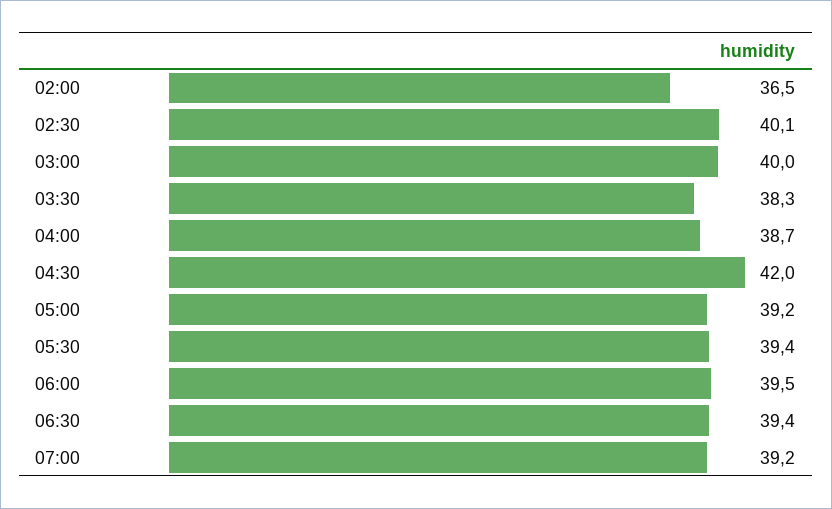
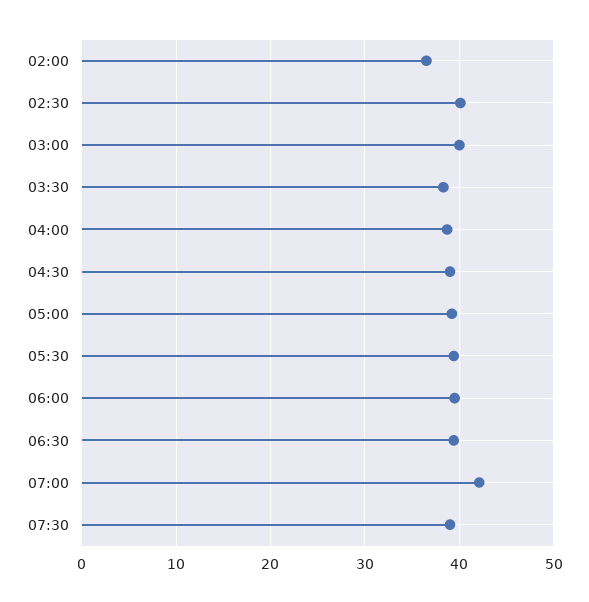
04:30: 42 -> 39
07:00: 39.2 -> 42
07:30: none -> 39

